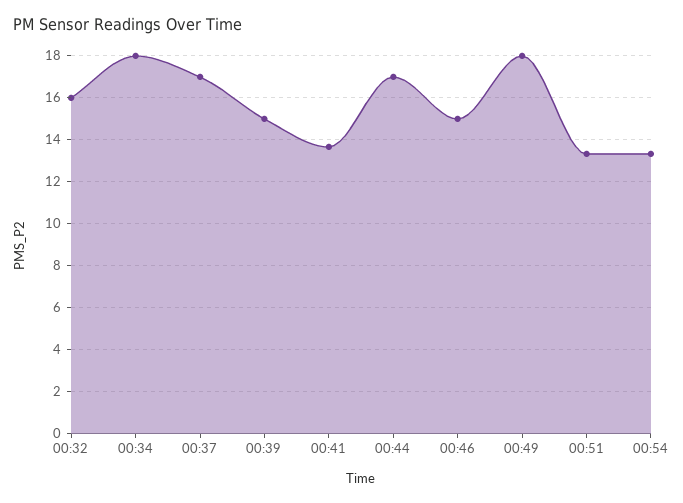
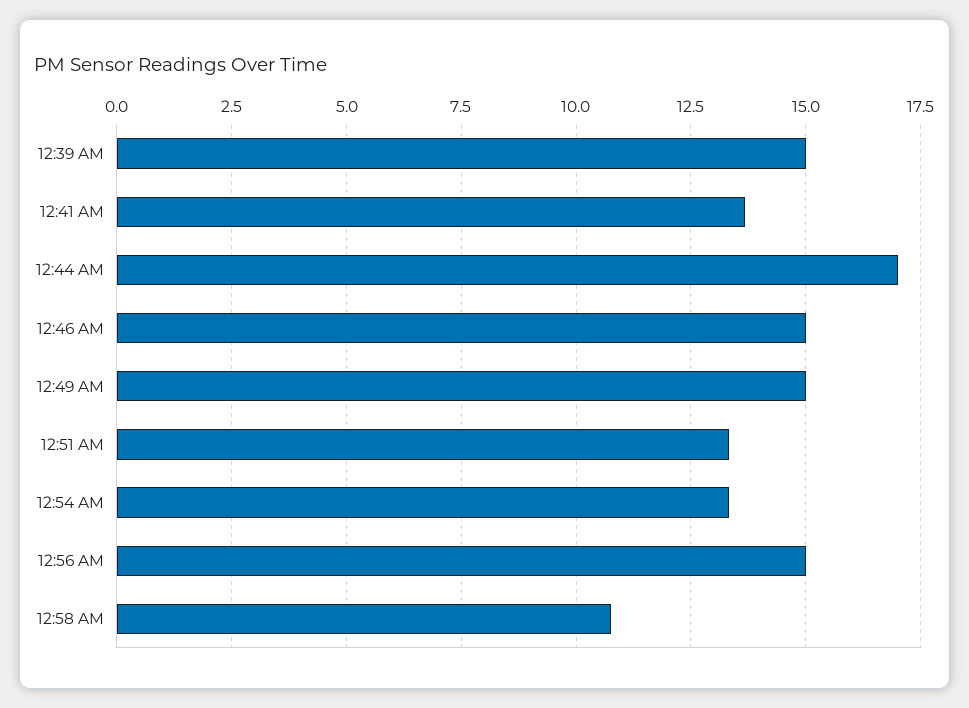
00:32: 16 -> none
00:34: 18 -> none
00:37: 17 -> none
00:49: 18 -> 15
12:56 AM: none -> 15
12:58 AM: none -> 10.75

